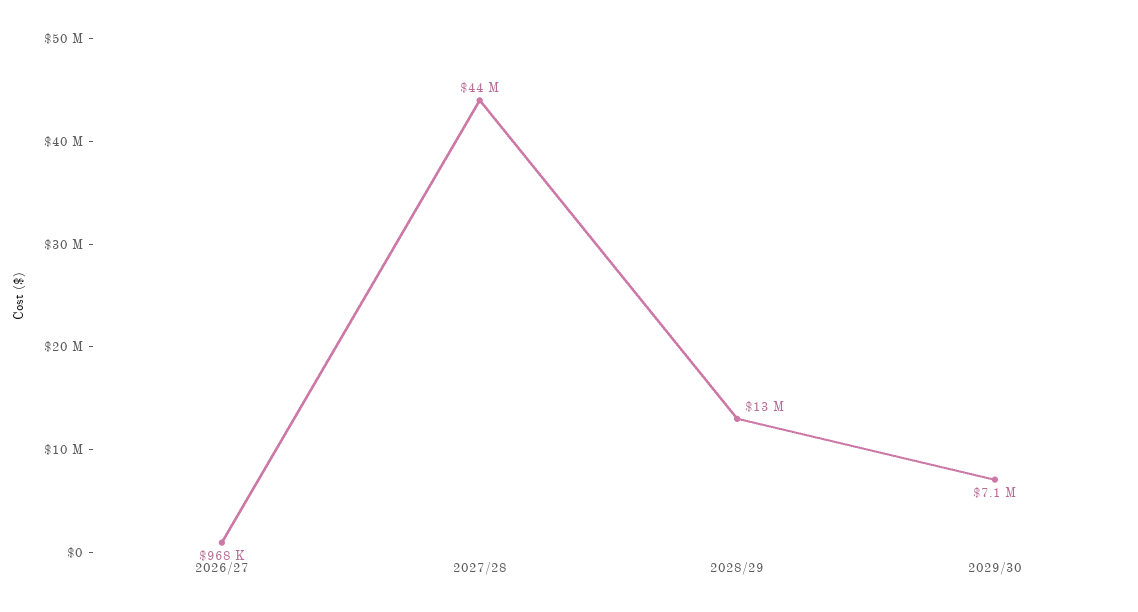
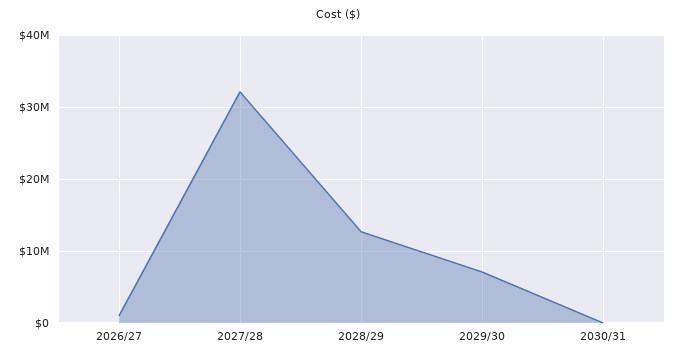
2027/28: 44000000 -> 32000000
2030/31: none -> 0

